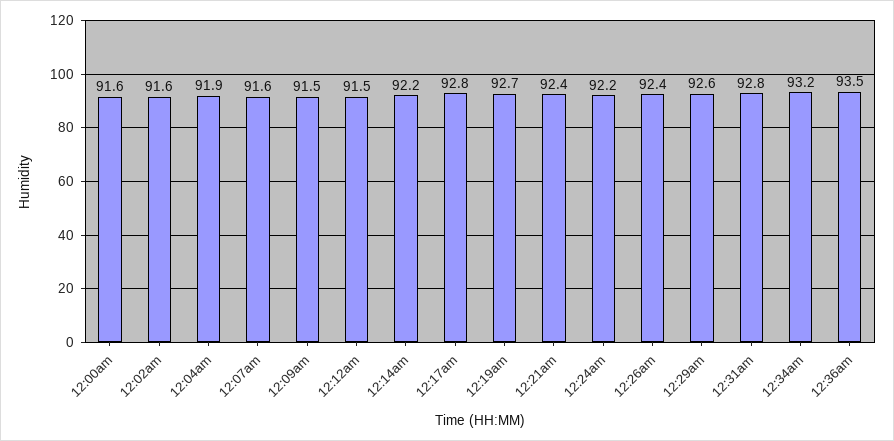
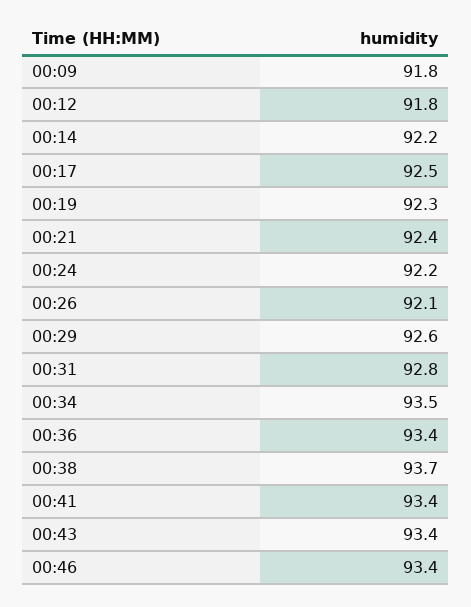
12:00am: 91.6 -> none
12:02am: 91.6 -> none
12:04am: 91.9 -> none
12:07am: 91.6 -> none
12:09am: 91.5 -> 91.8
12:12am: 91.5 -> 91.8
12:17am: 92.8 -> 92.5
12:19am: 92.7 -> 92.3
12:26am: 92.4 -> 92.1
12:34am: 93.2 -> 93.5
12:36am: 93.5 -> 93.4
00:38: none -> 93.7
00:41: none -> 93.4
00:43: none -> 93.4
00:46: none -> 93.4

